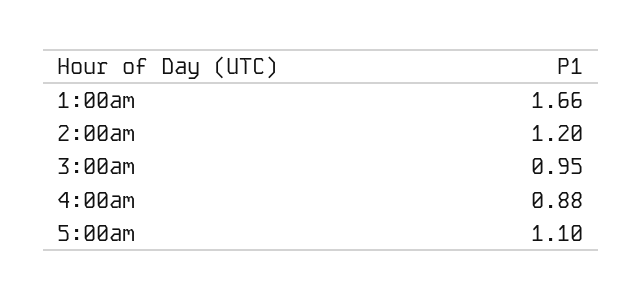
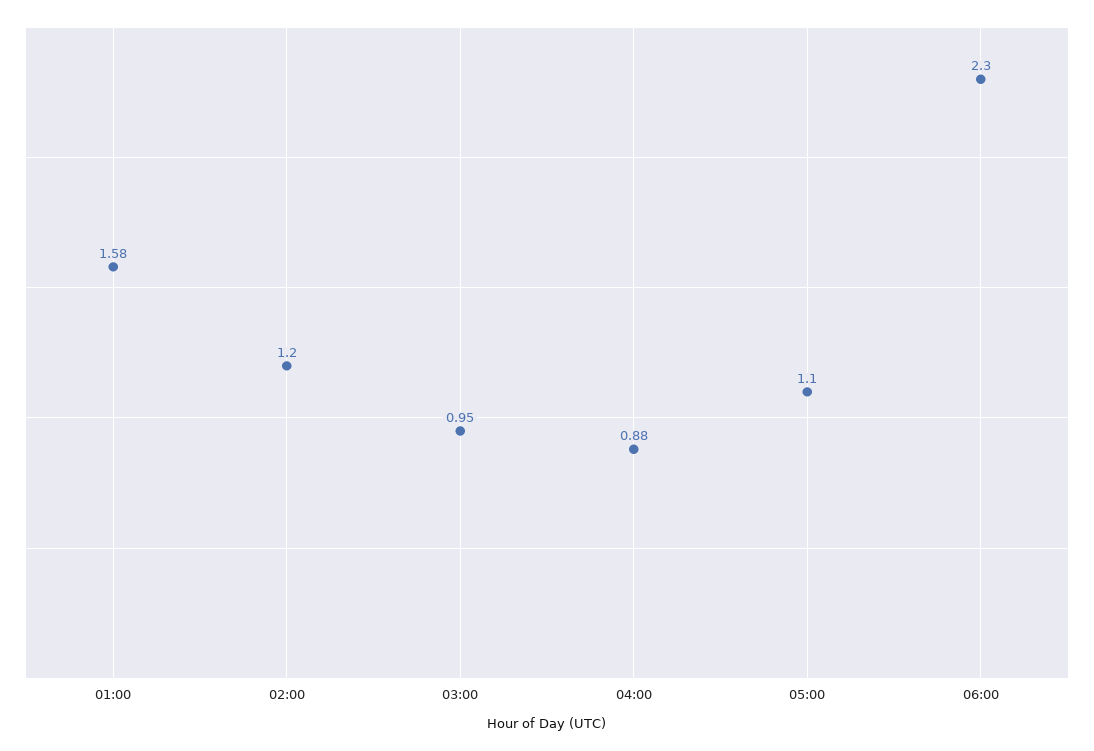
1:00am: 1.66 -> 1.58
06:00: none -> 2.3

